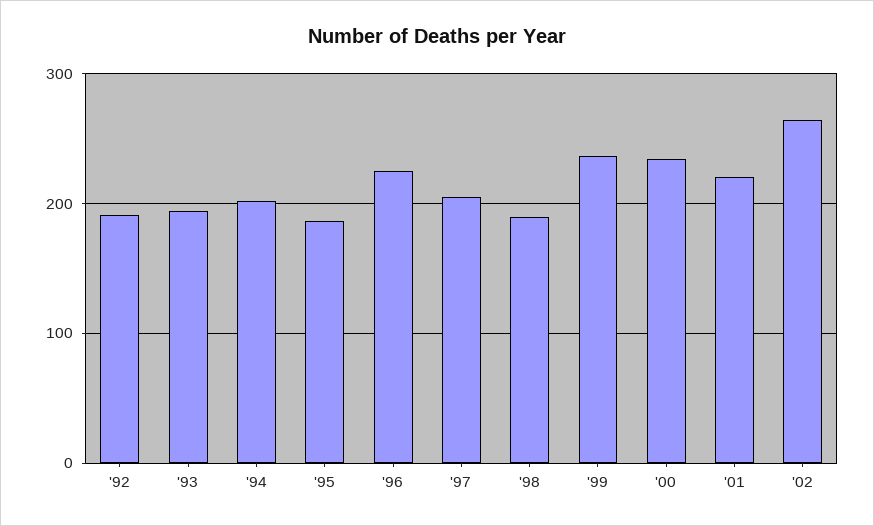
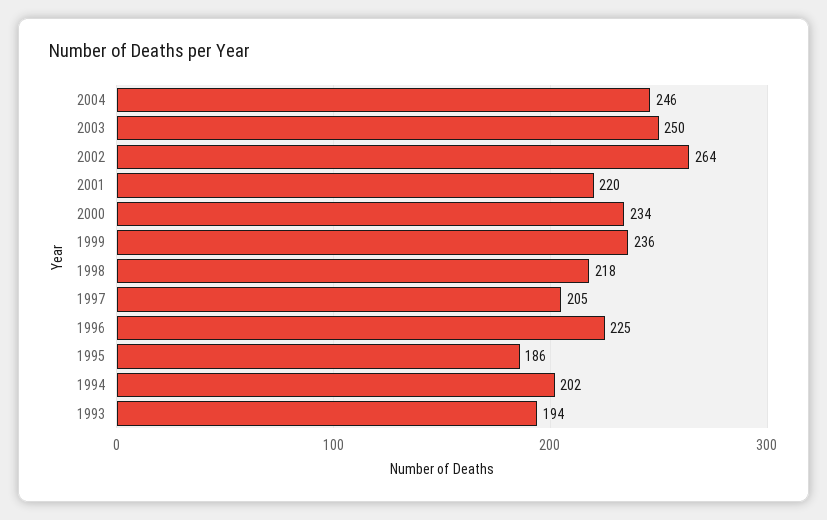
'92: 190 -> none
'98: 190 -> 218
2004: none -> 246
2003: none -> 250

